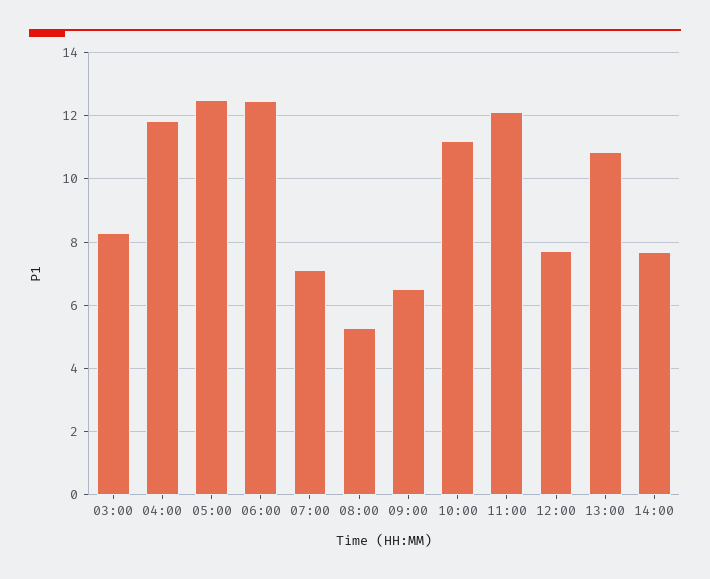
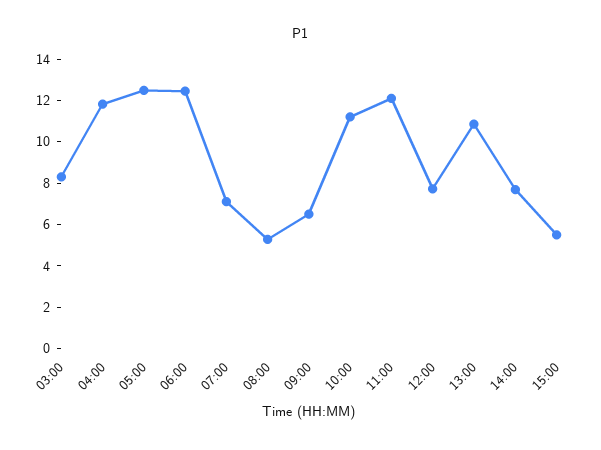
15:00: none -> 5.5

